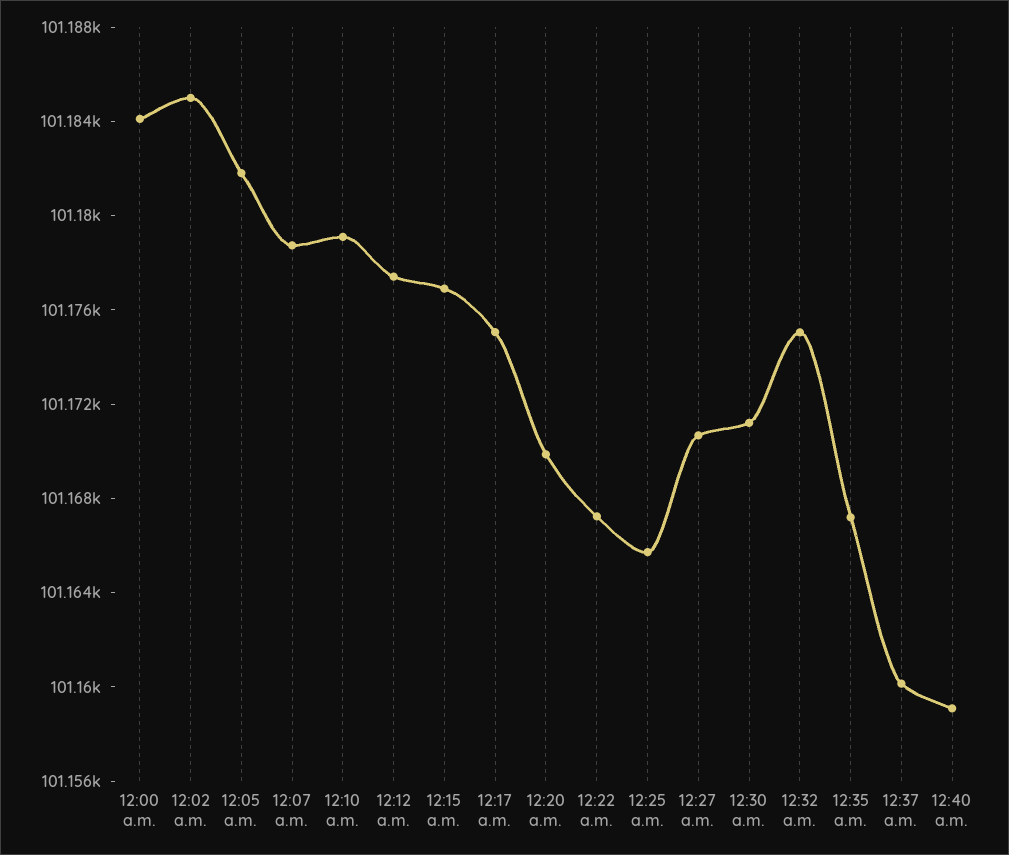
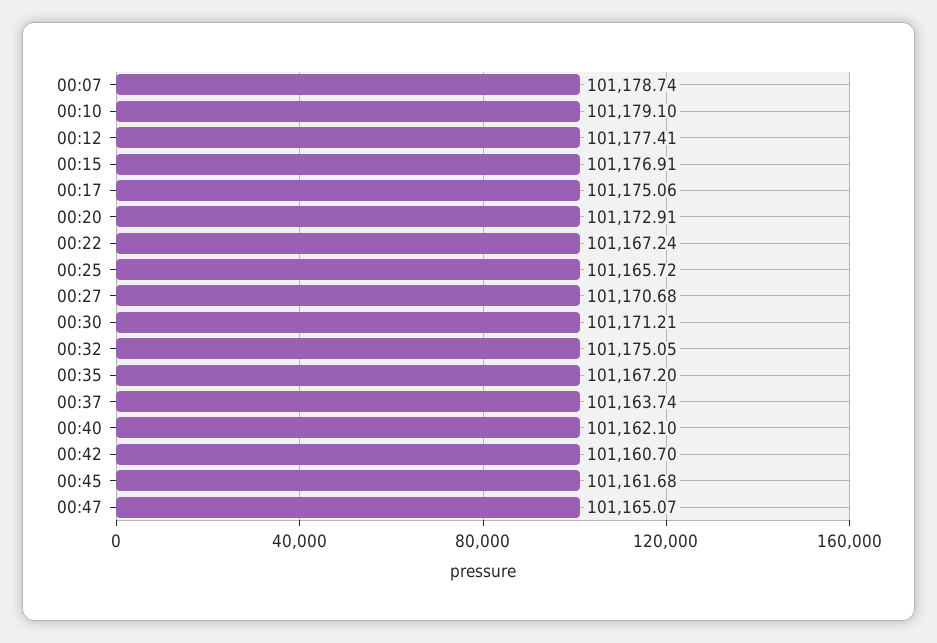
12:00 a.m.: 101184 -> none
12:02 a.m.: 101185 -> none
12:05 a.m.: 101182 -> none
12:20 a.m.: 101170 -> 101172.91
12:37 a.m.: 101160 -> 101163.74
12:40 a.m.: 101159 -> 101162.1
00:42: none -> 101160.7
00:45: none -> 101161.68
00:47: none -> 101165.07

